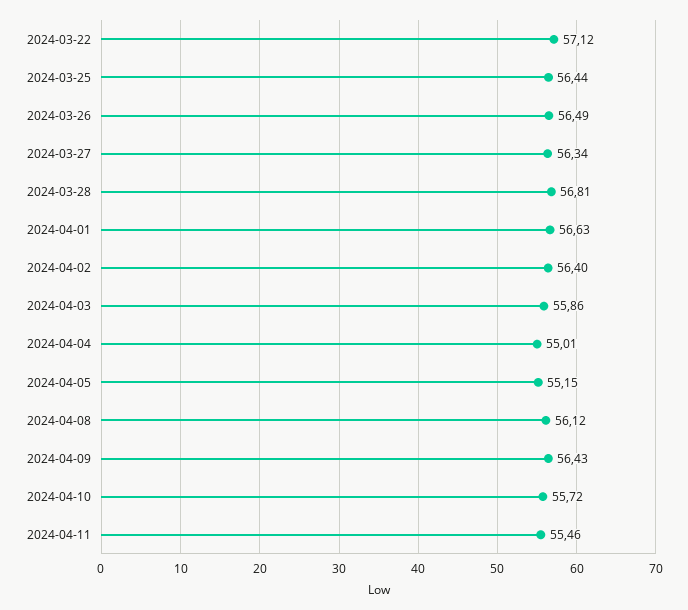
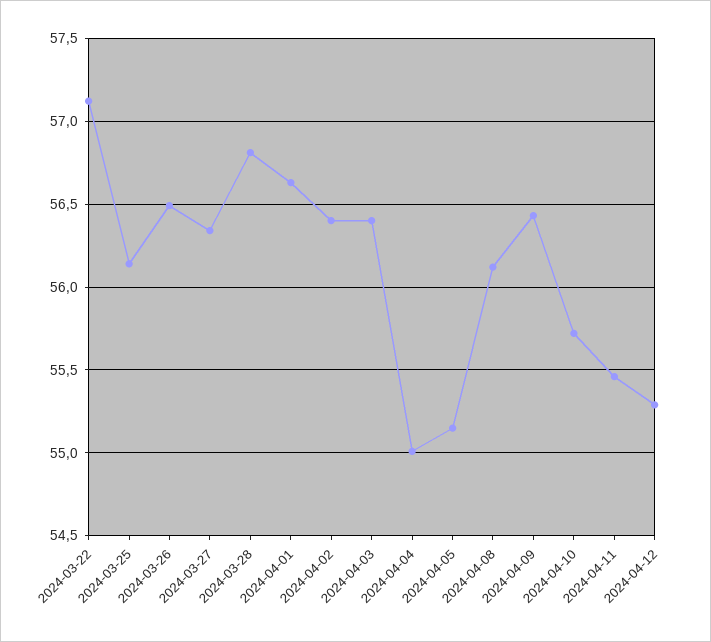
2024-03-25: 56.44 -> 56.15
2024-04-03: 55.86 -> 56.4
2024-04-12: none -> 55.3

